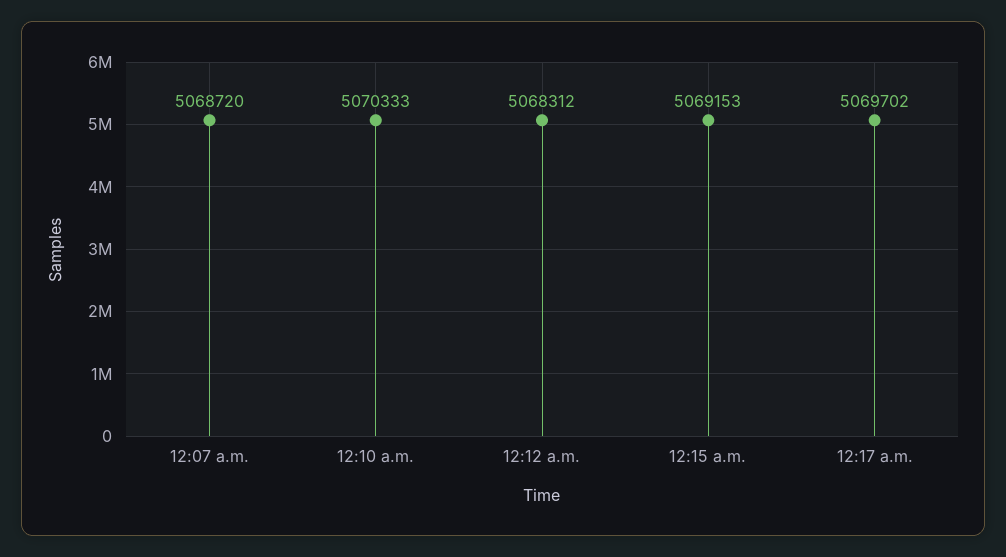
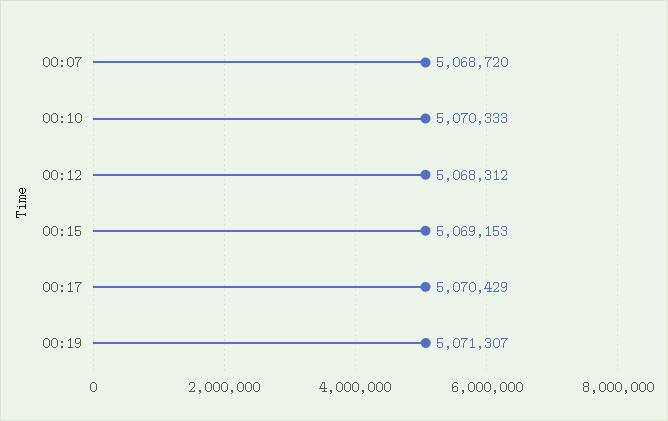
12:17 a.m.: 5069702 -> 5070429
00:19: none -> 5071307

